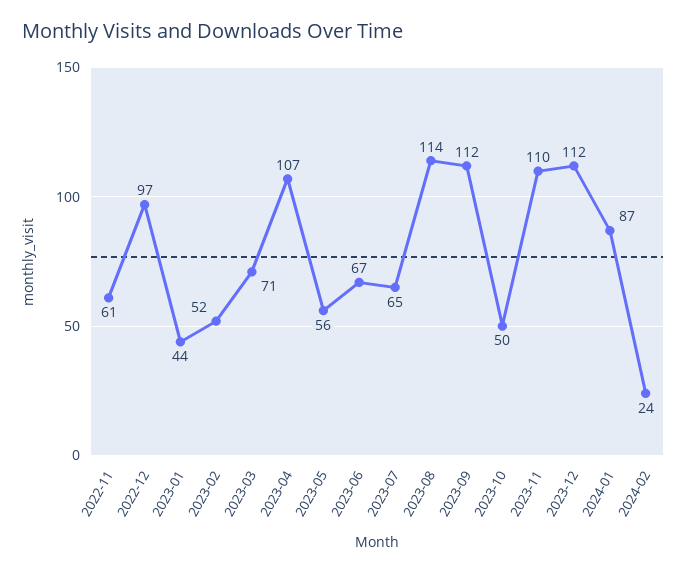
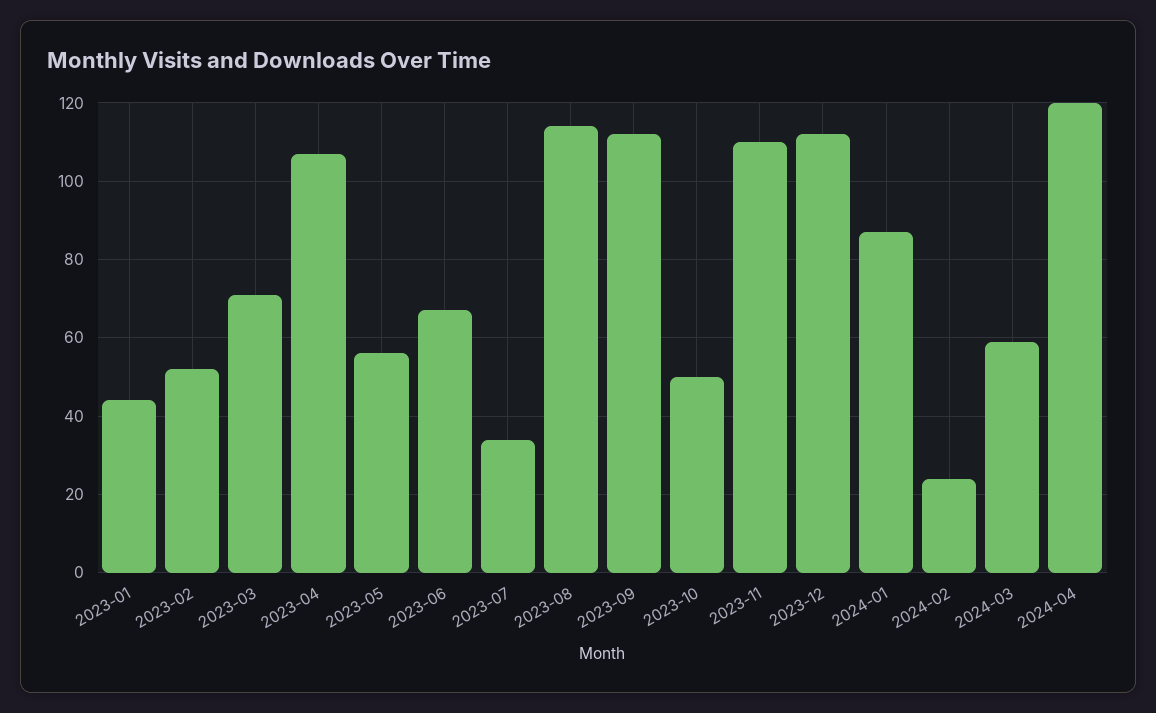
2022-11: 61 -> none
2022-12: 97 -> none
2023-07: 65 -> 35
2024-03: none -> 60
2024-04: none -> 120

